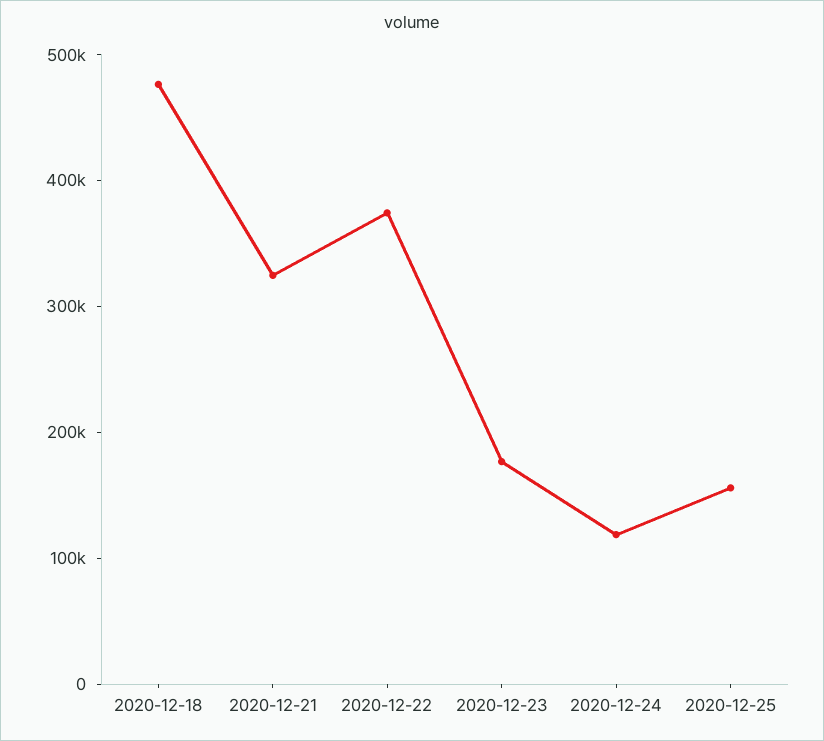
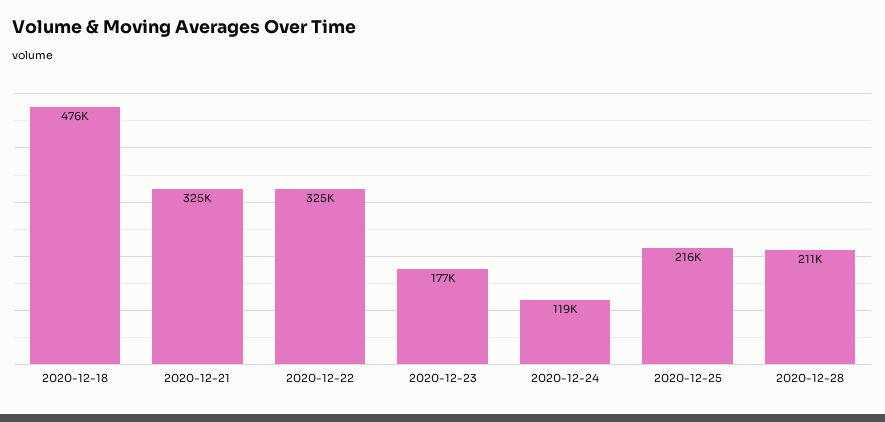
2020-12-22: 380000 -> 325000
2020-12-25: 160000 -> 216000
2020-12-28: none -> 211000

